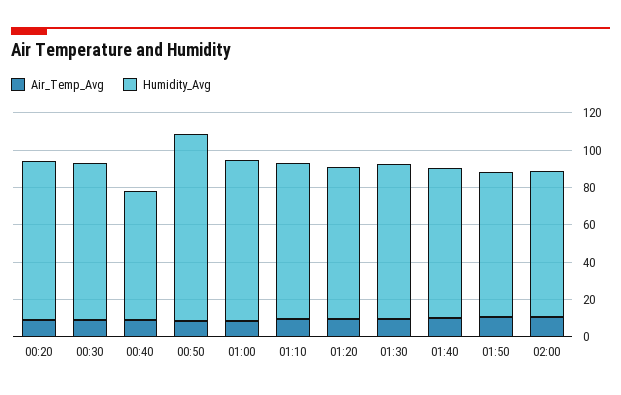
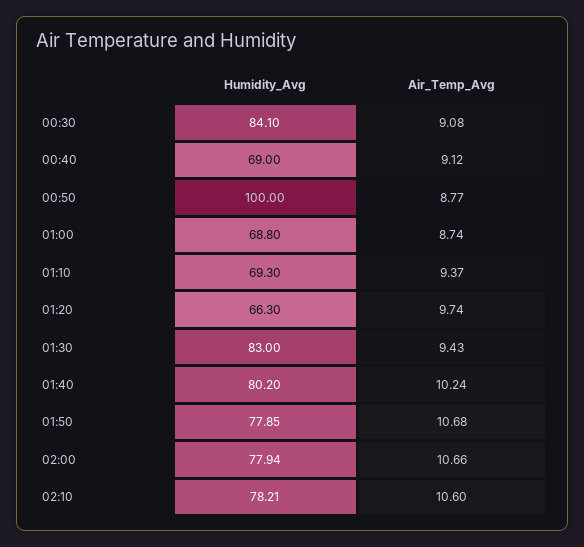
Air_Temp_Avg, 00:20: 10 -> none
Humidity_Avg, 00:20: 85 -> none
Humidity_Avg, 01:00: 85 -> 68.8
Humidity_Avg, 01:10: 85 -> 69.3
Humidity_Avg, 01:20: 80 -> 66.3
Humidity_Avg, 02:10: none -> 78.21
Air_Temp_Avg, 02:10: none -> 10.6

